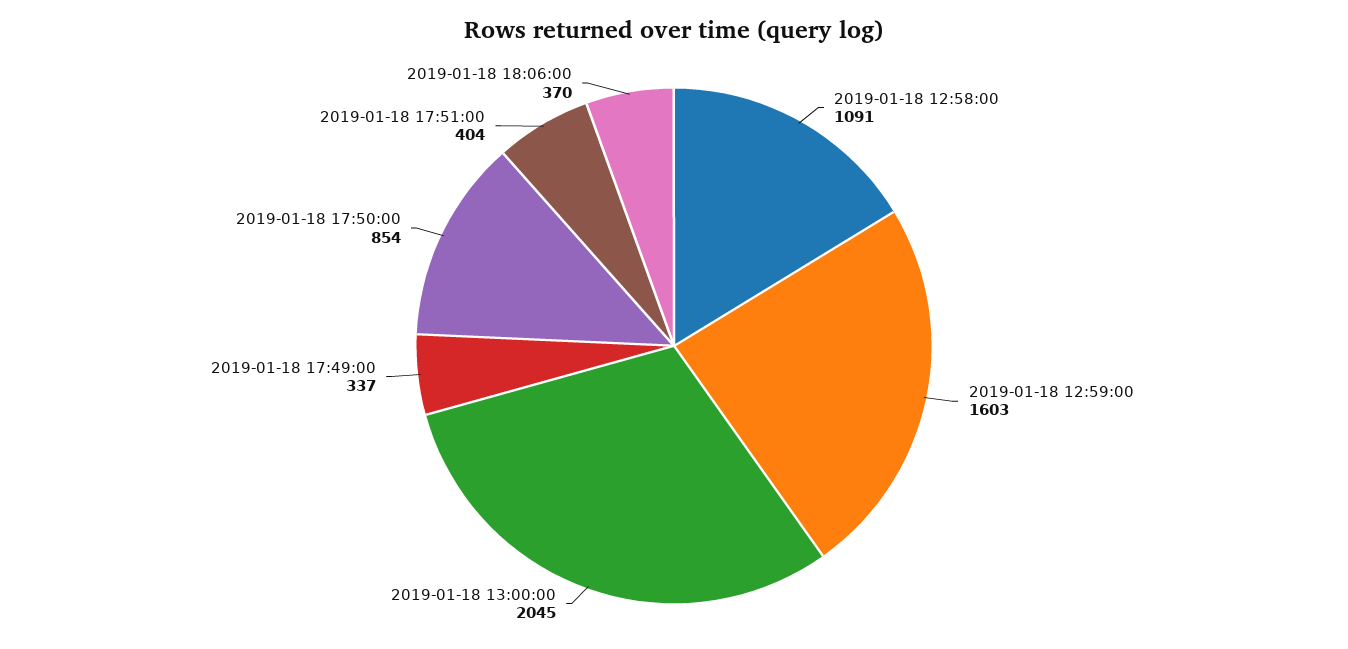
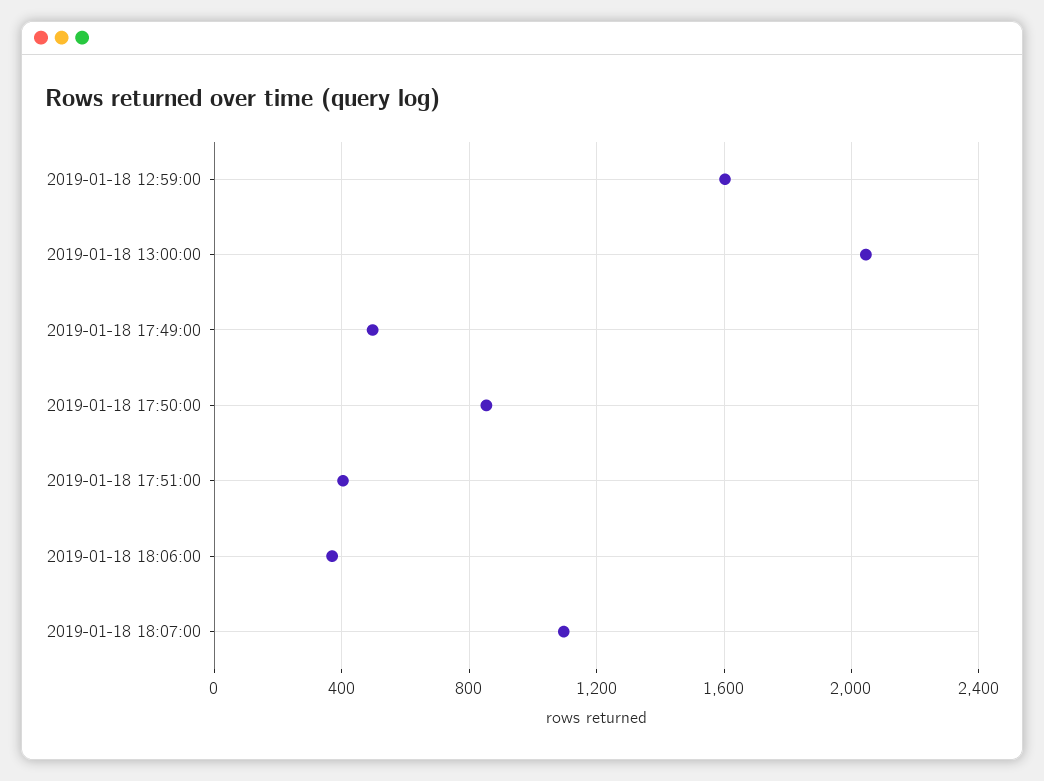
2019-01-18 12:58:00: 1091 -> none
2019-01-18 17:49:00: 337 -> 500
2019-01-18 18:07:00: none -> 1100

